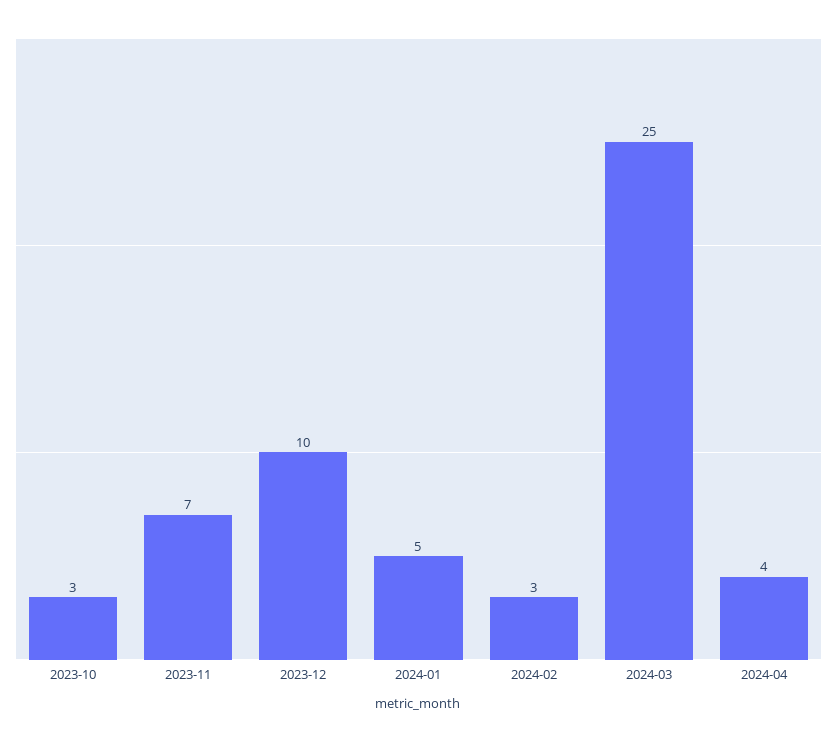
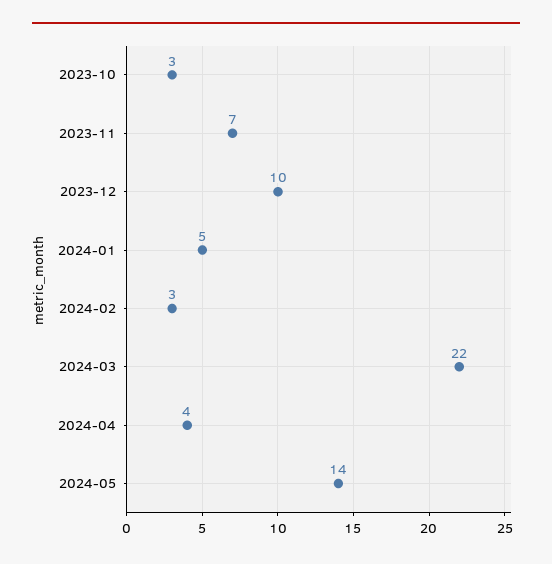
2024-03: 25 -> 22
2024-05: none -> 14

